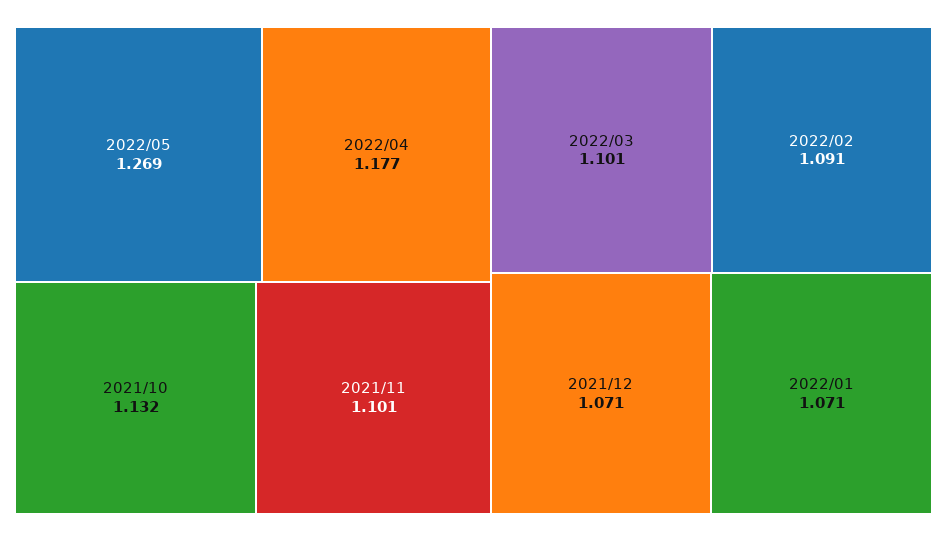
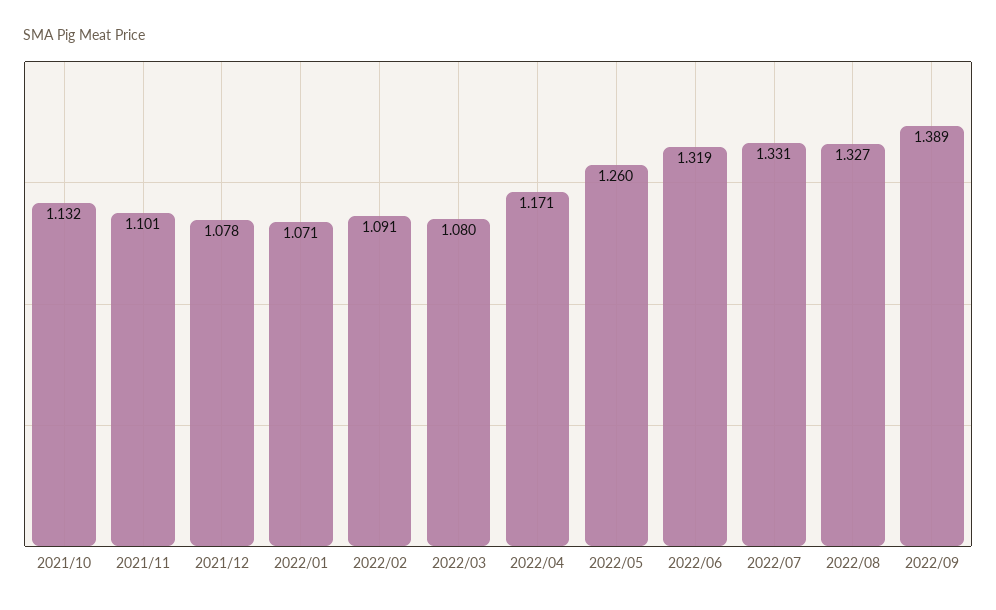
2022/05: 1.269 -> 1.26
2022/04: 1.177 -> 1.171
2022/03: 1.101 -> 1.08
2021/12: 1.071 -> 1.078
2022/06: none -> 1.319
2022/07: none -> 1.331
2022/08: none -> 1.327
2022/09: none -> 1.389

